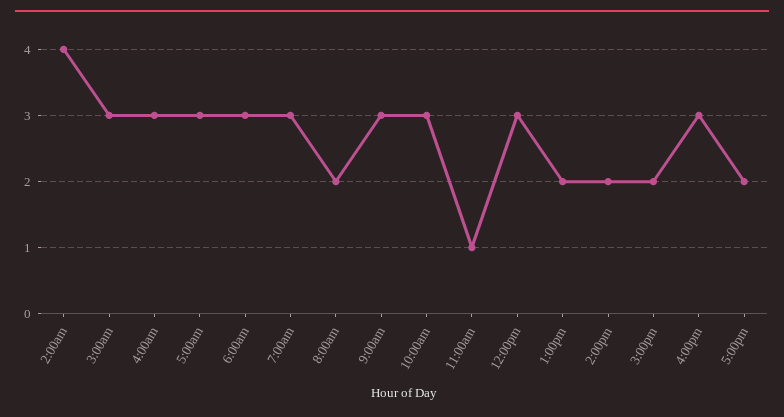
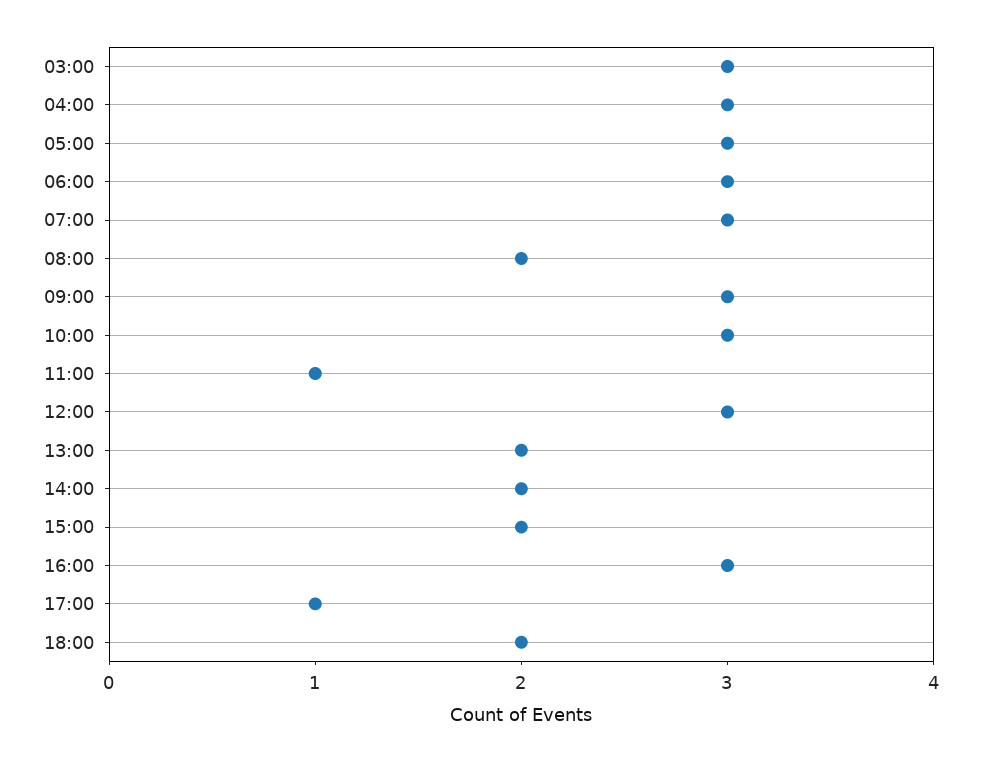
2:00am: 4 -> none
5:00pm: 2 -> 1
18:00: none -> 2

